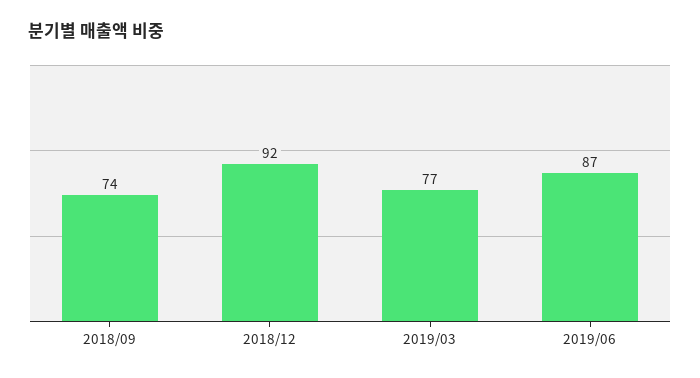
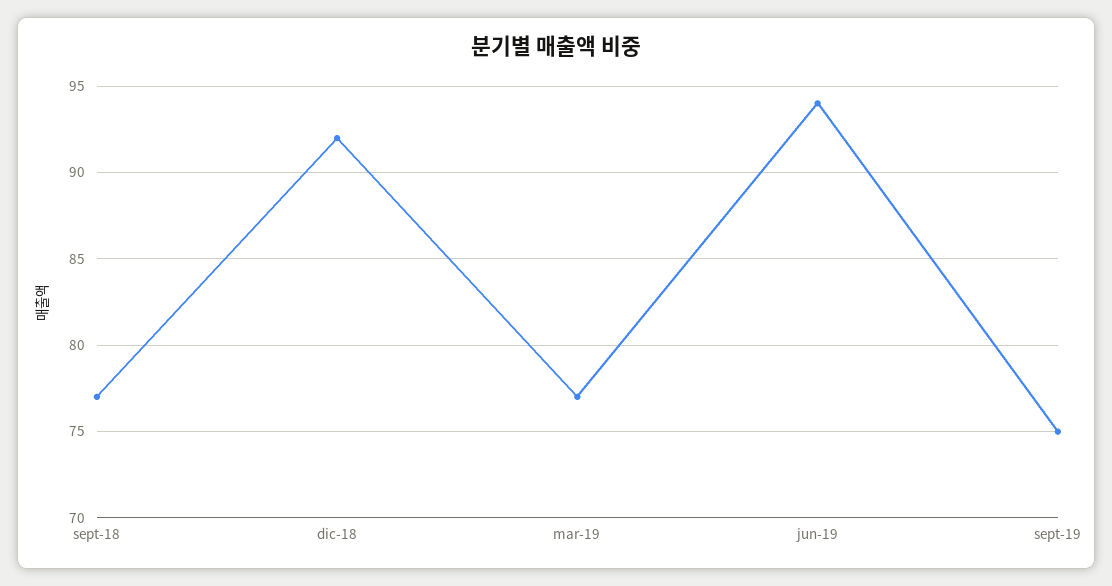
2018/09: 74 -> 77
2019/06: 87 -> 94
sept-19: none -> 75

